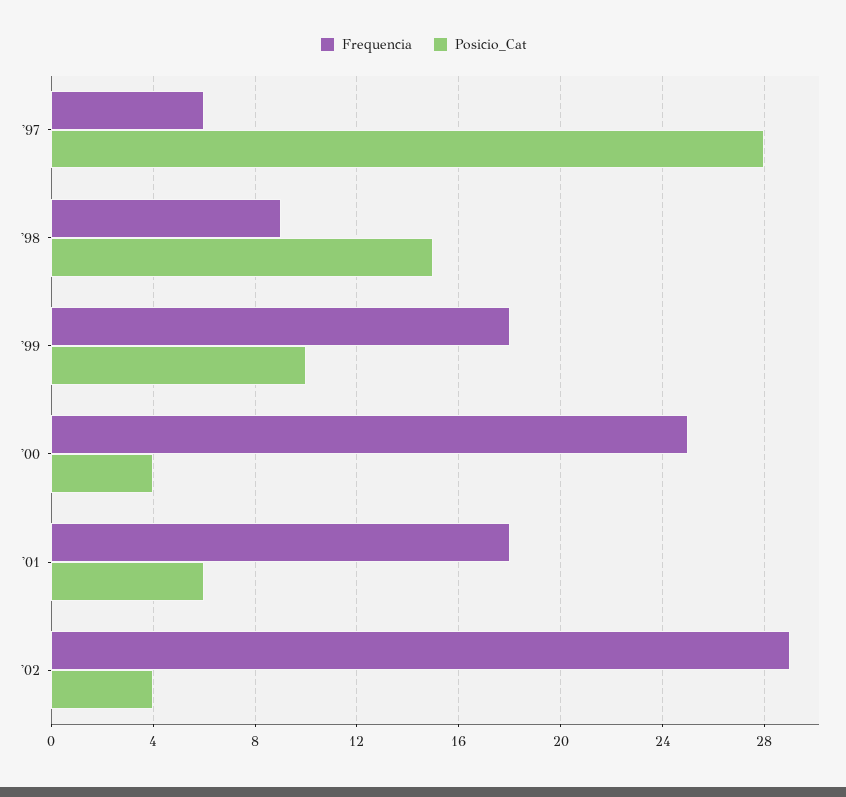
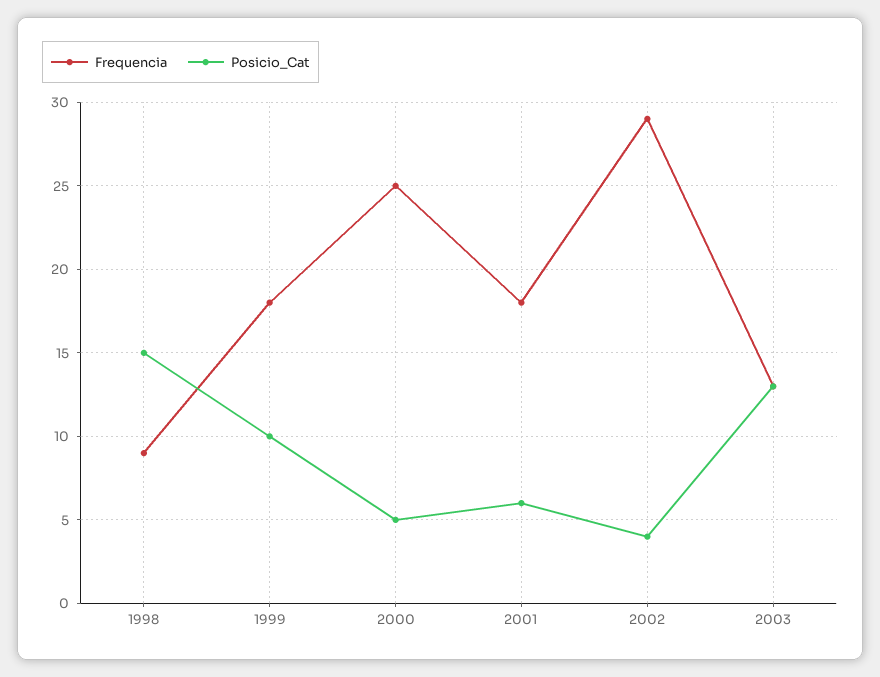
Frequencia, '97: 6 -> none
Posicio_Cat, '97: 28 -> none
Posicio_Cat, '00: 4 -> 5
Frequencia, 2003: none -> 13
Posicio_Cat, 2003: none -> 13

